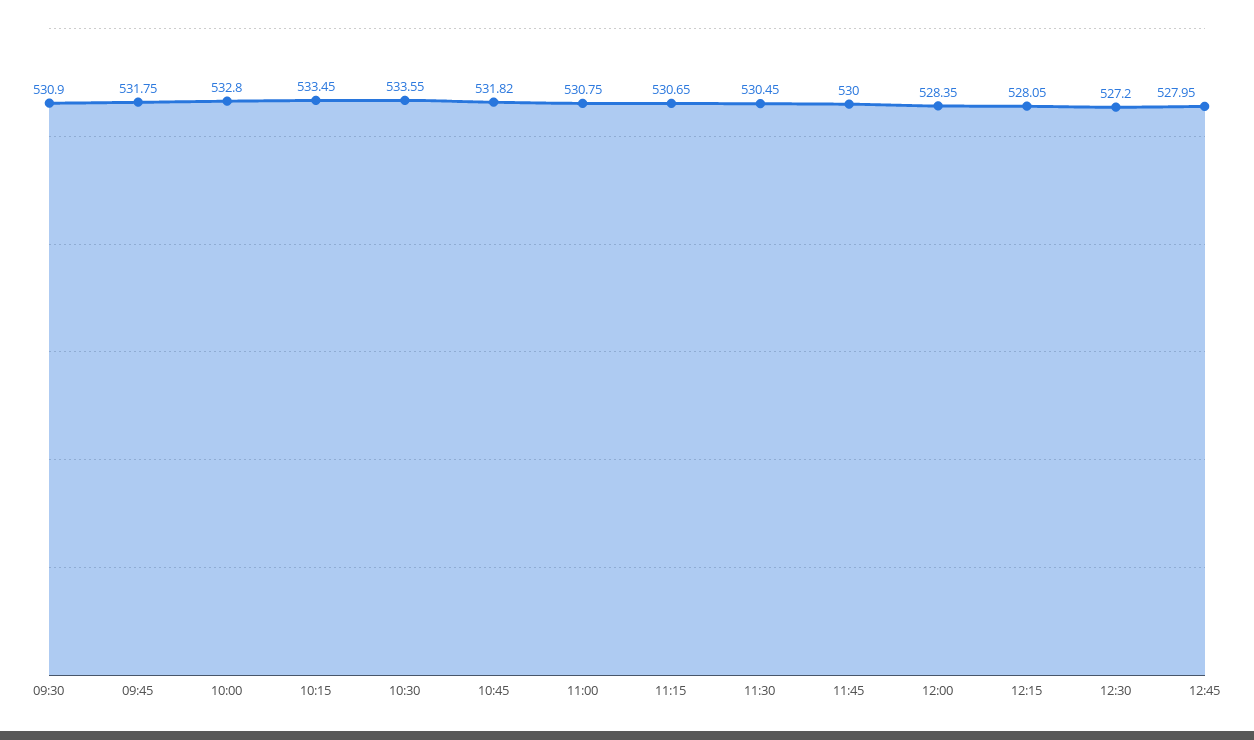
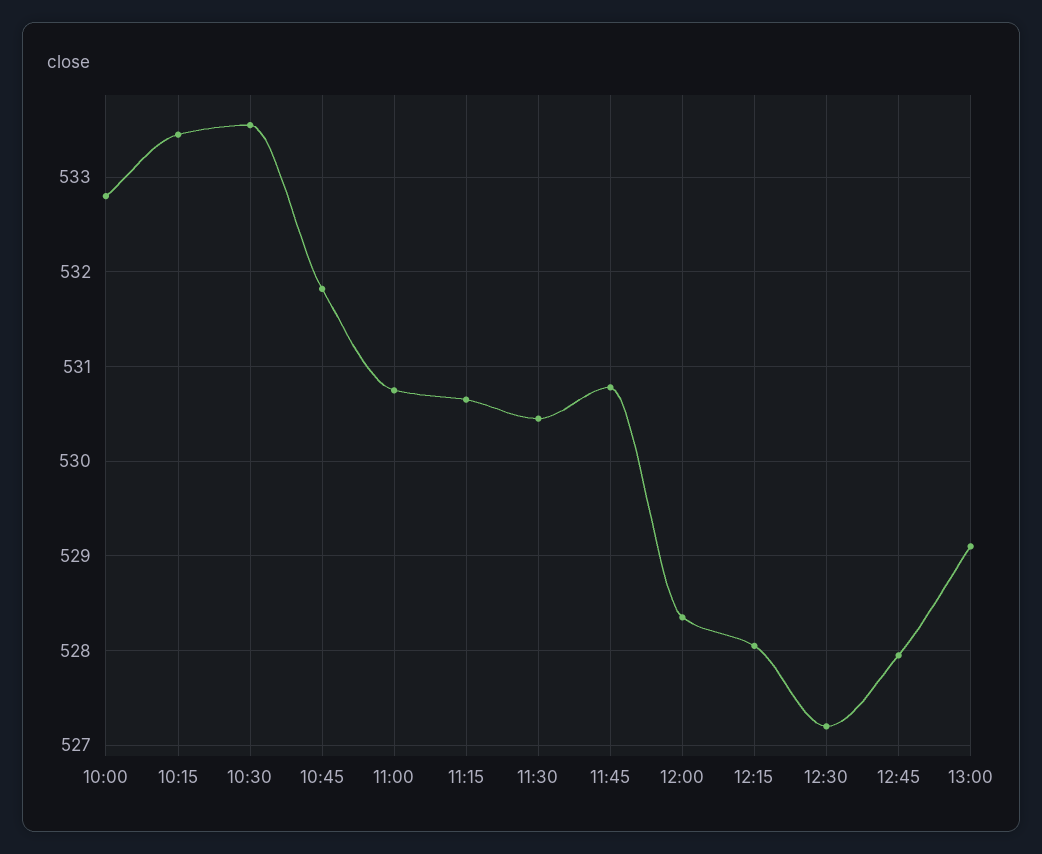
09:30: 530.9 -> none
09:45: 531.75 -> none
11:45: 530 -> 530.8
13:00: none -> 529.1

